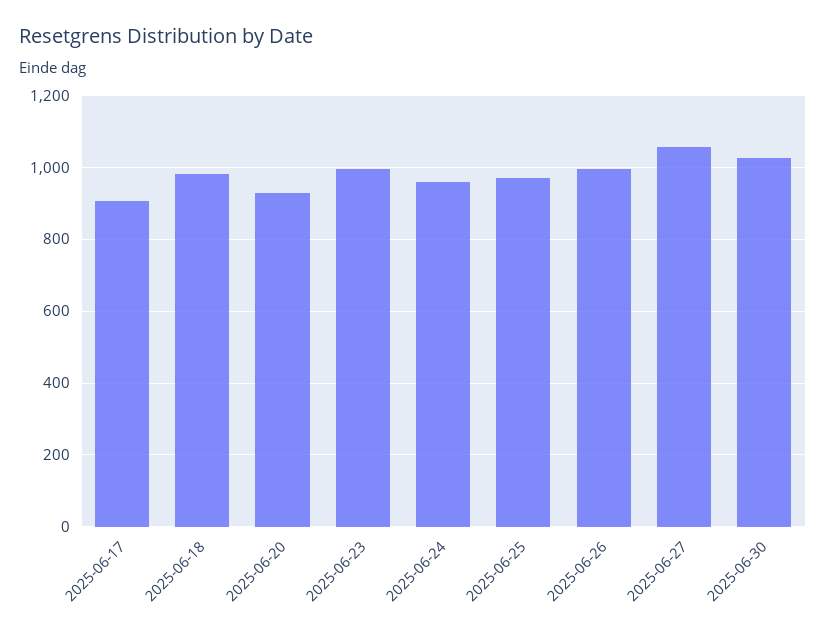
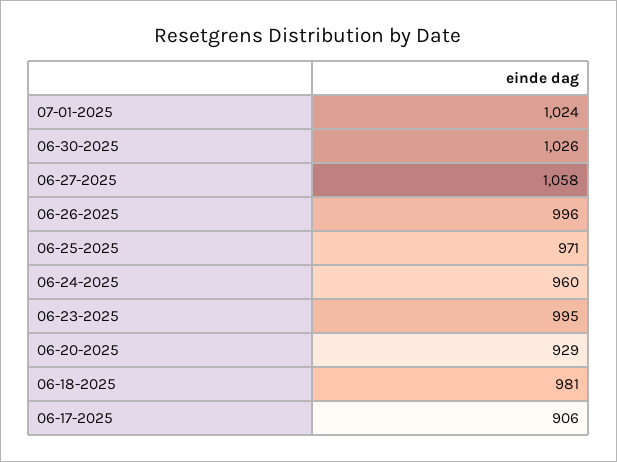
07-01-2025: none -> 1024

